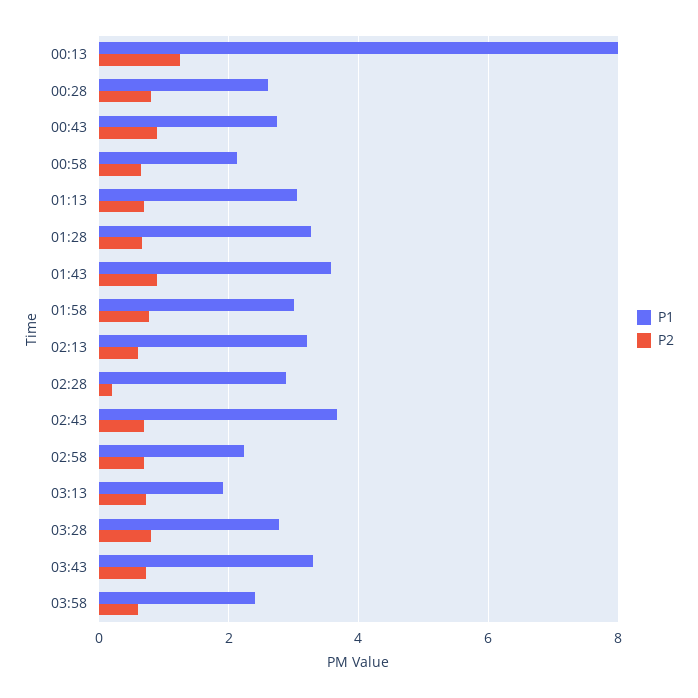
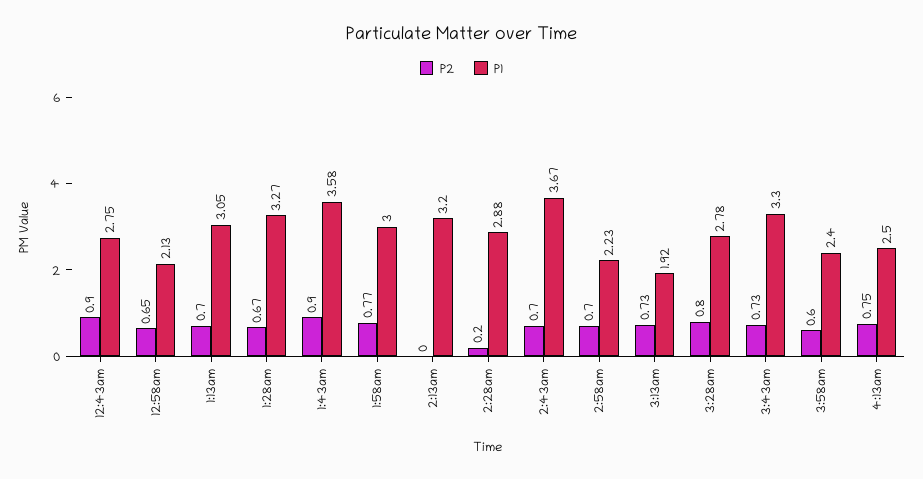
P1, 00:13: 8 -> none
P2, 00:13: 1.2 -> none
P1, 00:28: 2.6 -> none
P2, 00:28: 0.8 -> none
P2, 02:13: 0.6 -> 0
P2, 4:13am: none -> 0.75
P1, 4:13am: none -> 2.5

